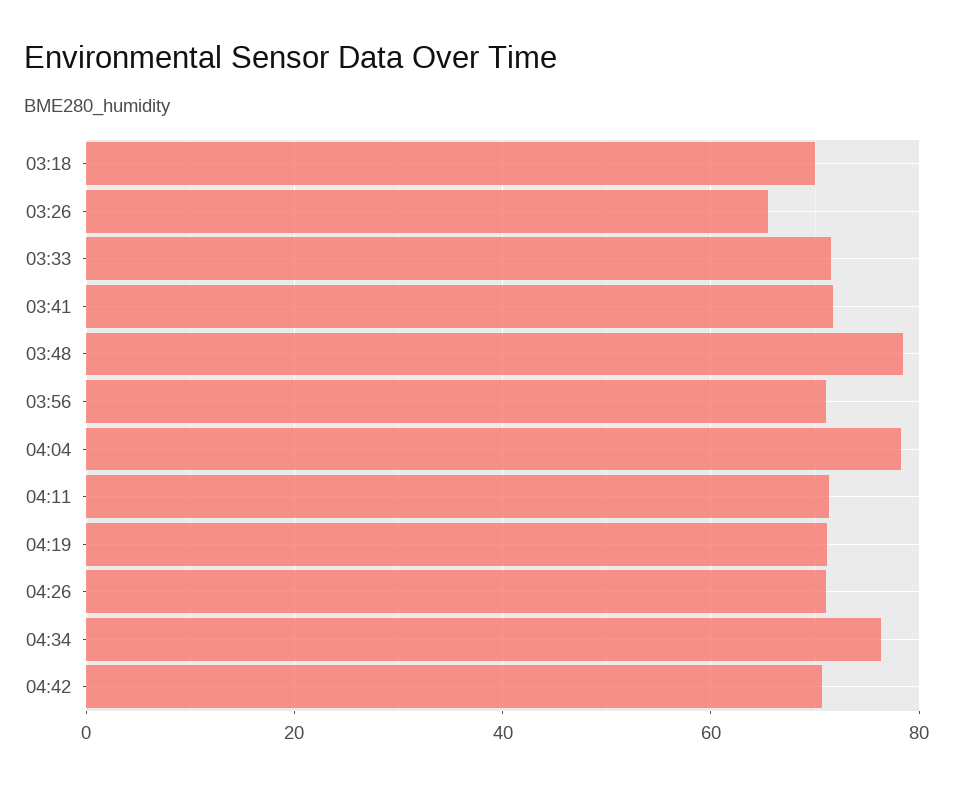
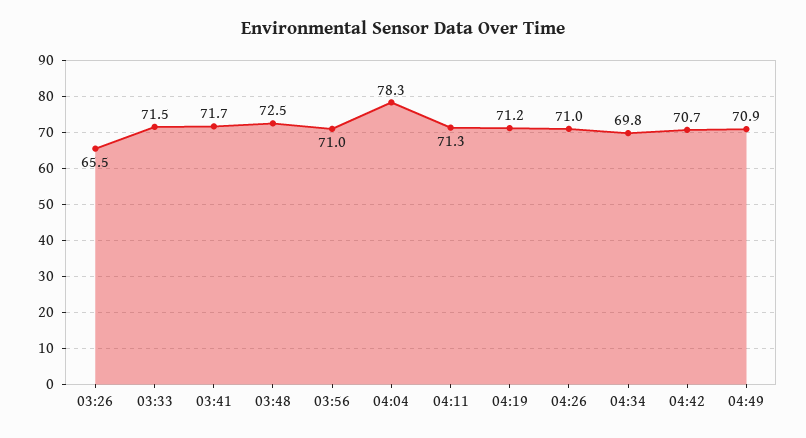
03:18: 70 -> none
03:48: 78 -> 72.5
04:34: 76 -> 69.8
04:49: none -> 70.9

